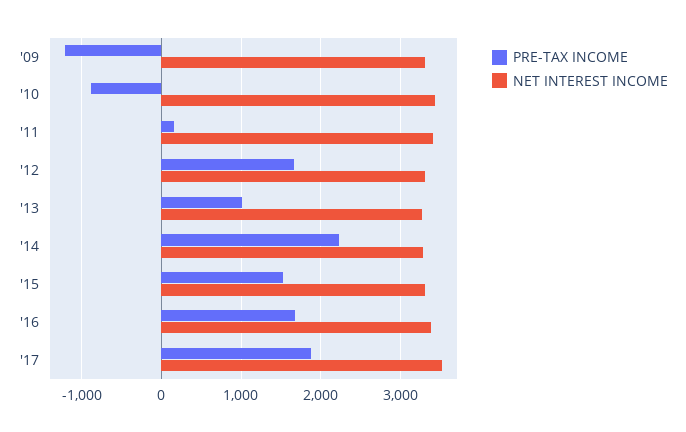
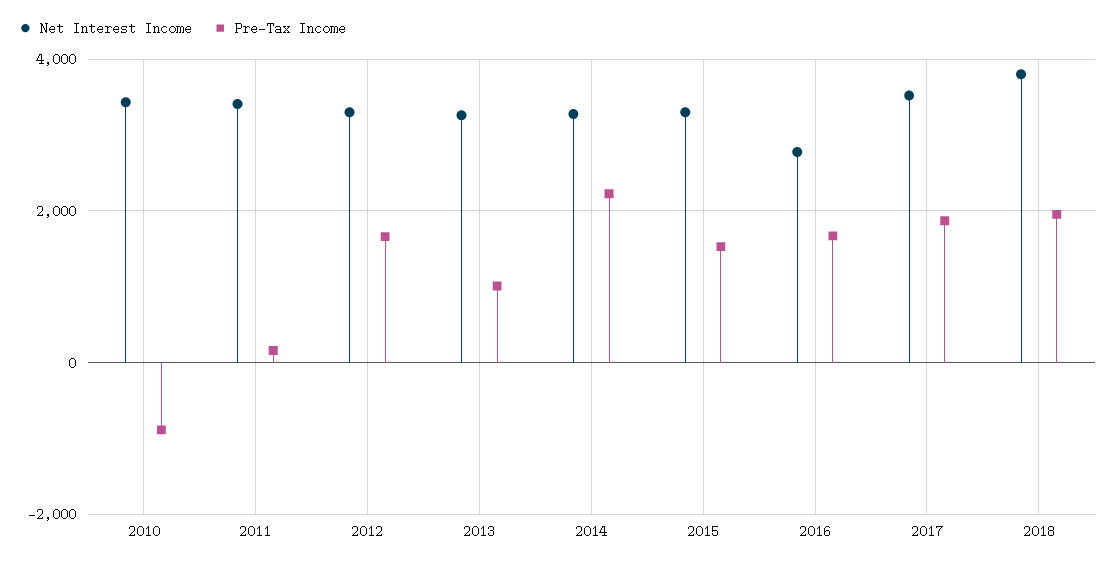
PRE-TAX INCOME, '09: -1200 -> none
NET INTEREST INCOME, '09: 3300 -> none
NET INTEREST INCOME, '16: 3400 -> 2800
NET INTEREST INCOME, 2018: none -> 3800
PRE-TAX INCOME, 2018: none -> 2000

